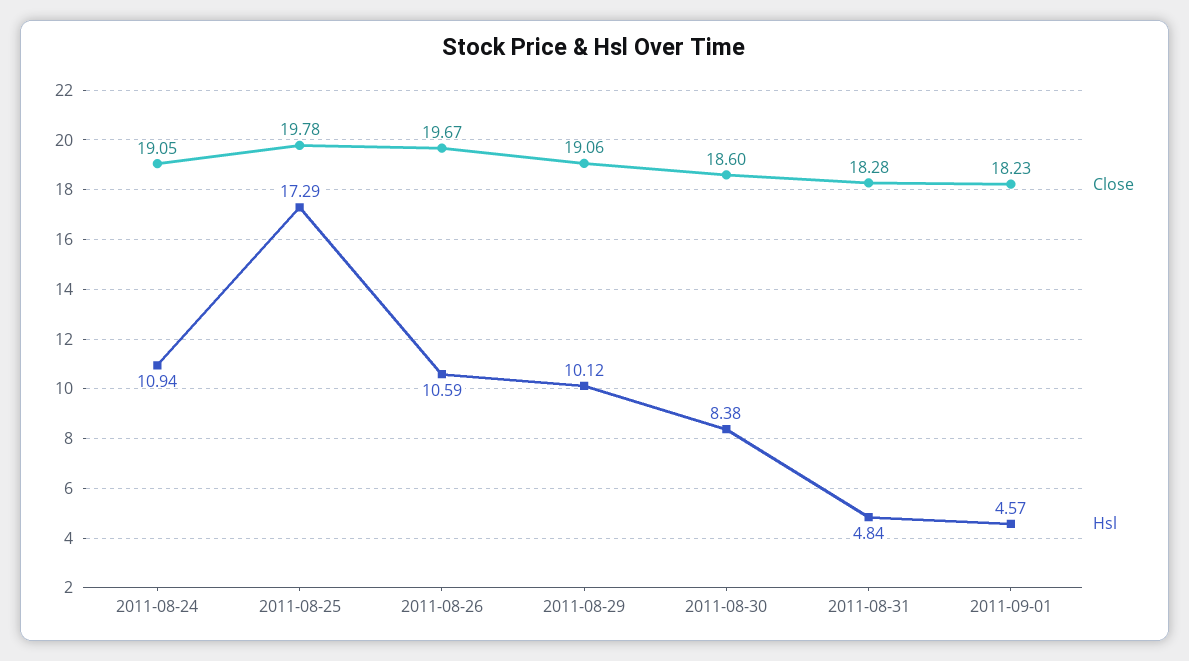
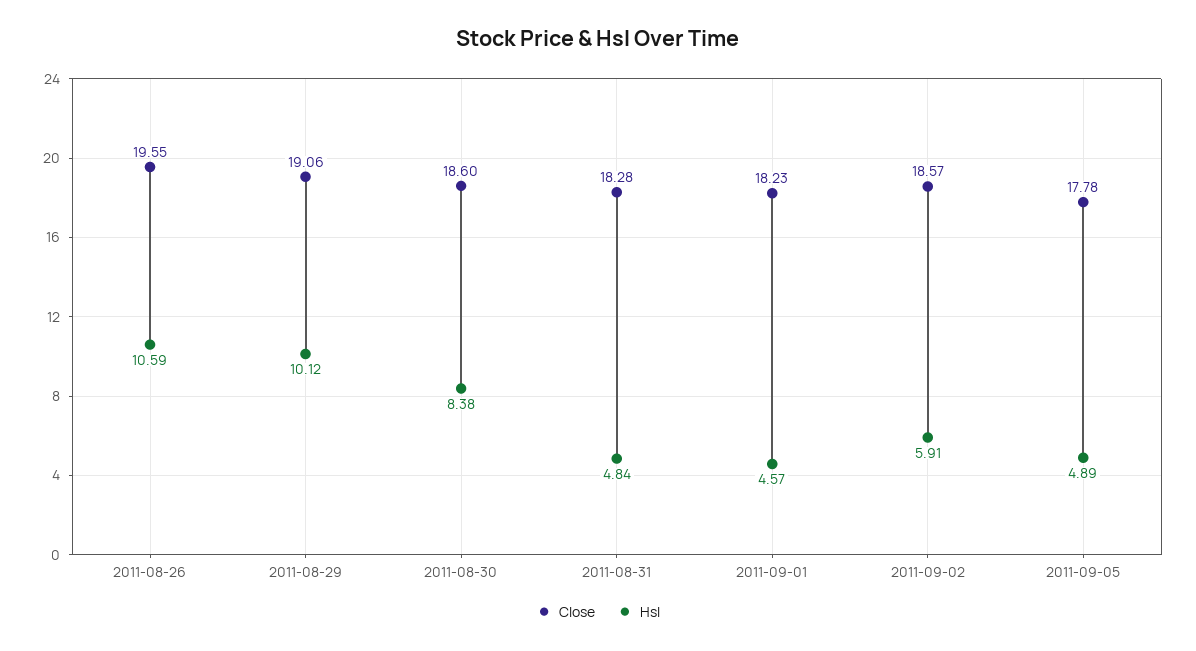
Close, 2011-08-24: 19.05 -> none
Hsl, 2011-08-24: 10.94 -> none
Close, 2011-08-25: 19.78 -> none
Hsl, 2011-08-25: 17.29 -> none
Close, 2011-08-26: 19.67 -> 19.55
Close, 2011-09-02: none -> 18.57
Hsl, 2011-09-02: none -> 5.91
Close, 2011-09-05: none -> 17.78
Hsl, 2011-09-05: none -> 4.89

